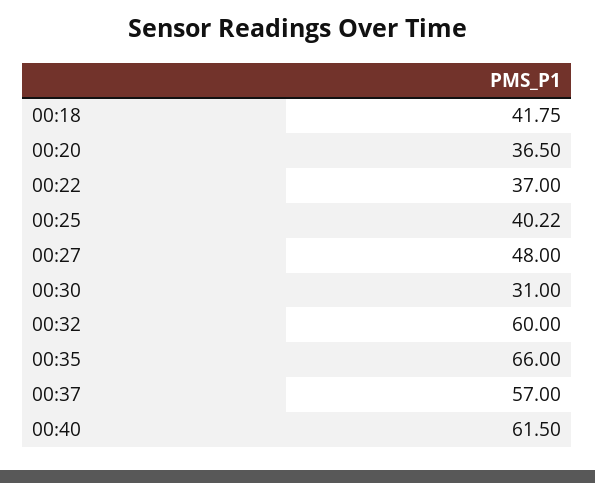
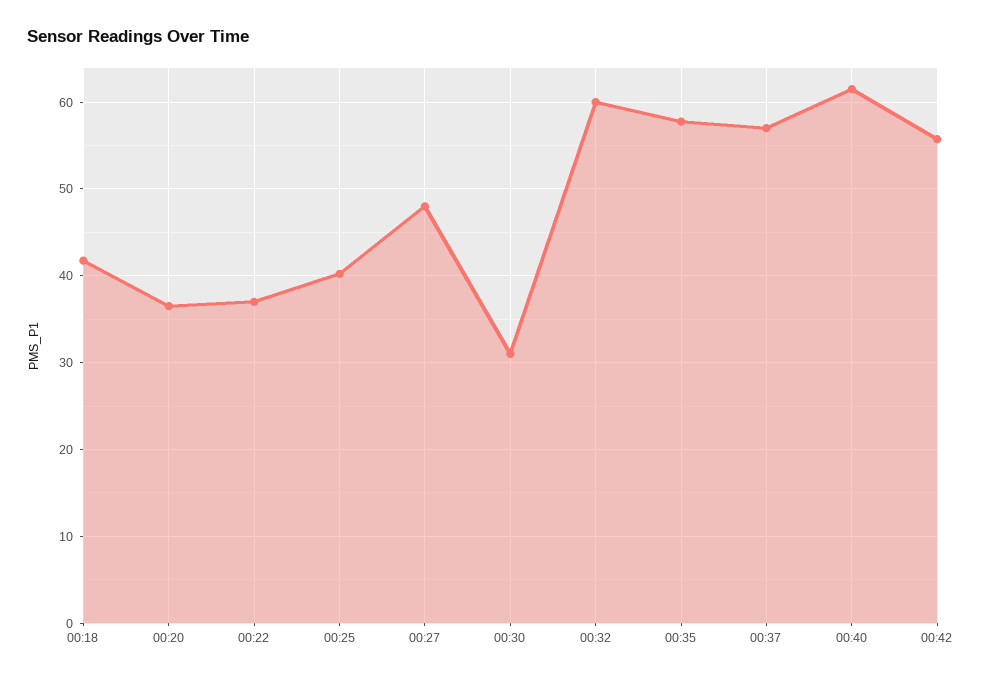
00:35: 66 -> 58
00:42: none -> 56

